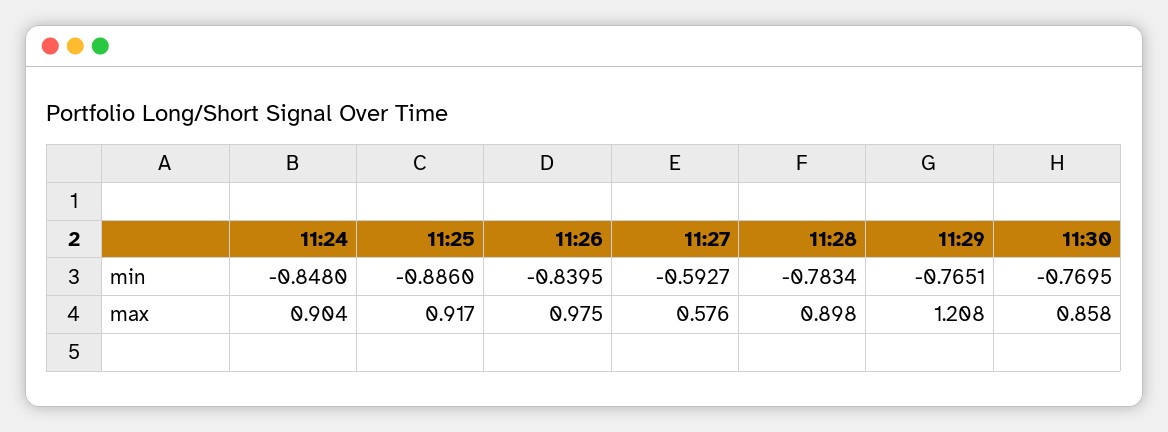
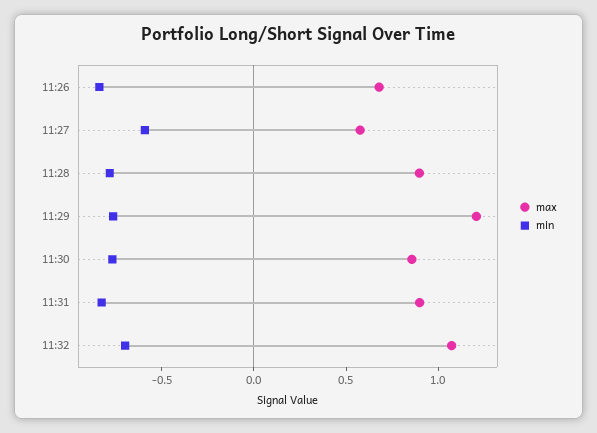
min, 11:24: -0.848 -> none
min, 11:25: -0.886 -> none
max, 11:24: 0.904 -> none
max, 11:25: 0.917 -> none
max, 11:26: 0.975 -> 0.7
max, 11:31: none -> 0.9
min, 11:31: none -> -0.8
max, 11:32: none -> 1.1
min, 11:32: none -> -0.7

